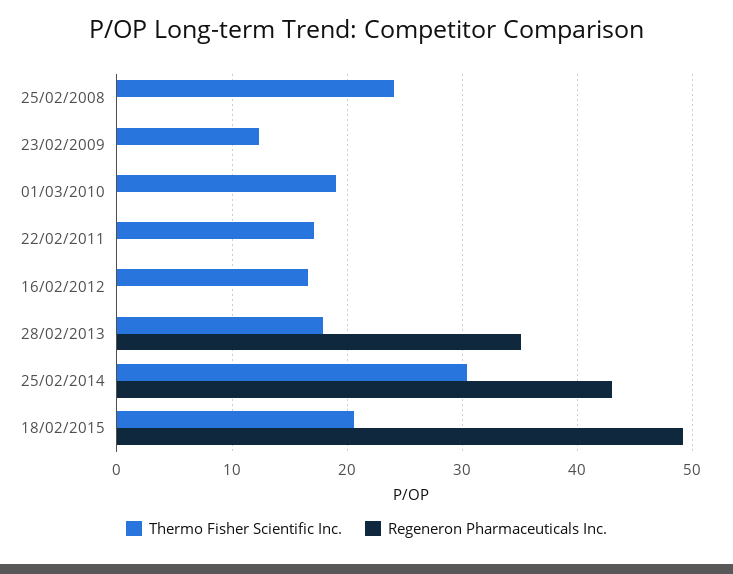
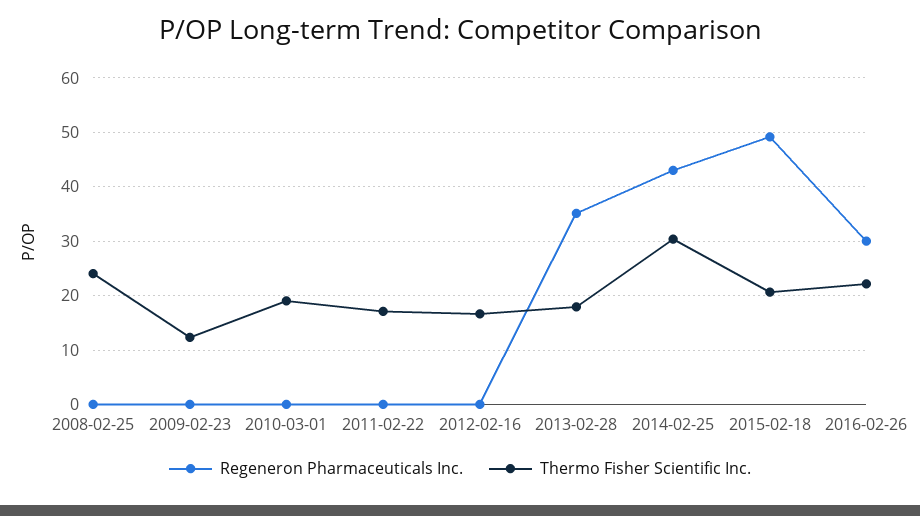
Regeneron Pharmaceuticals Inc., 2016-02-26: none -> 30
Thermo Fisher Scientific Inc., 2016-02-26: none -> 22

